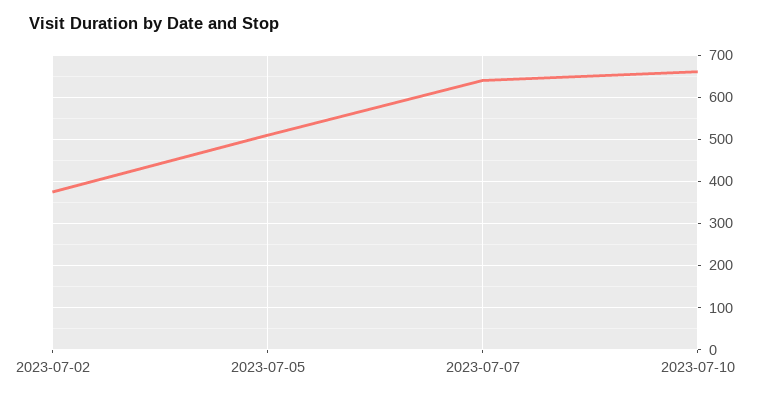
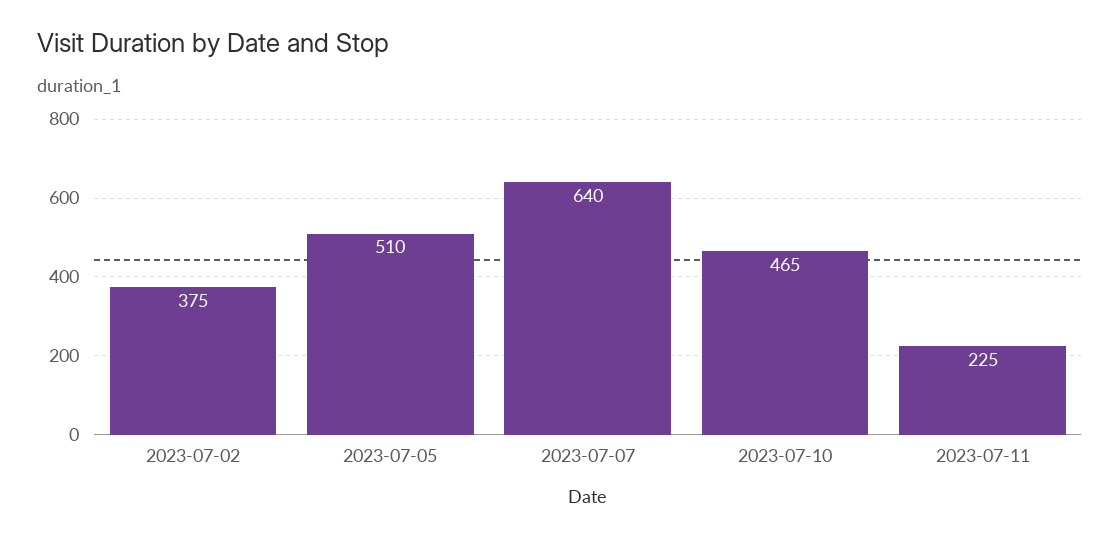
2023-07-10: 660 -> 465
2023-07-11: none -> 225

